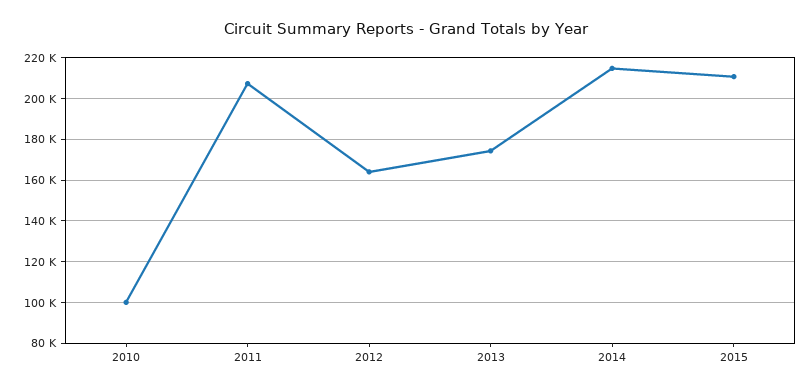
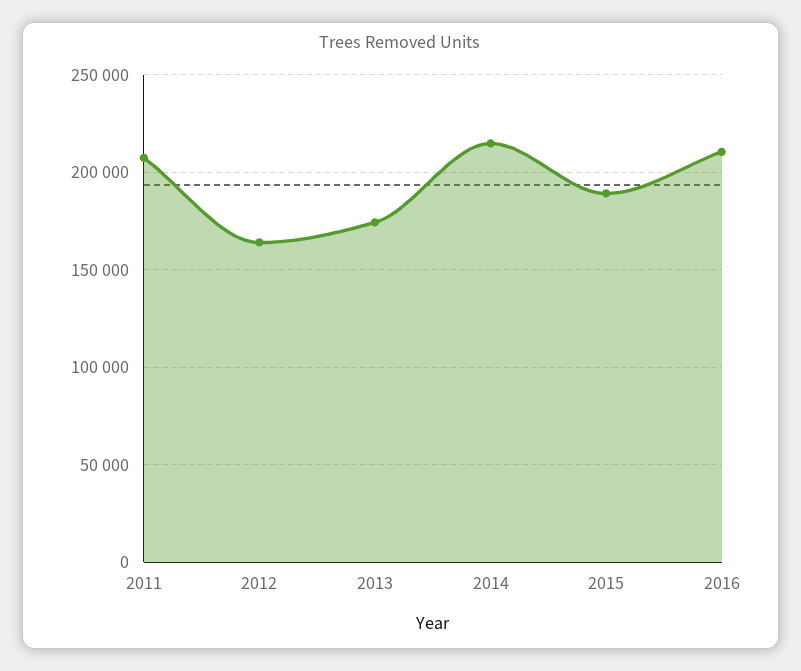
2010: 100000 -> none
2015: 210000 -> 190000
2016: none -> 210000

